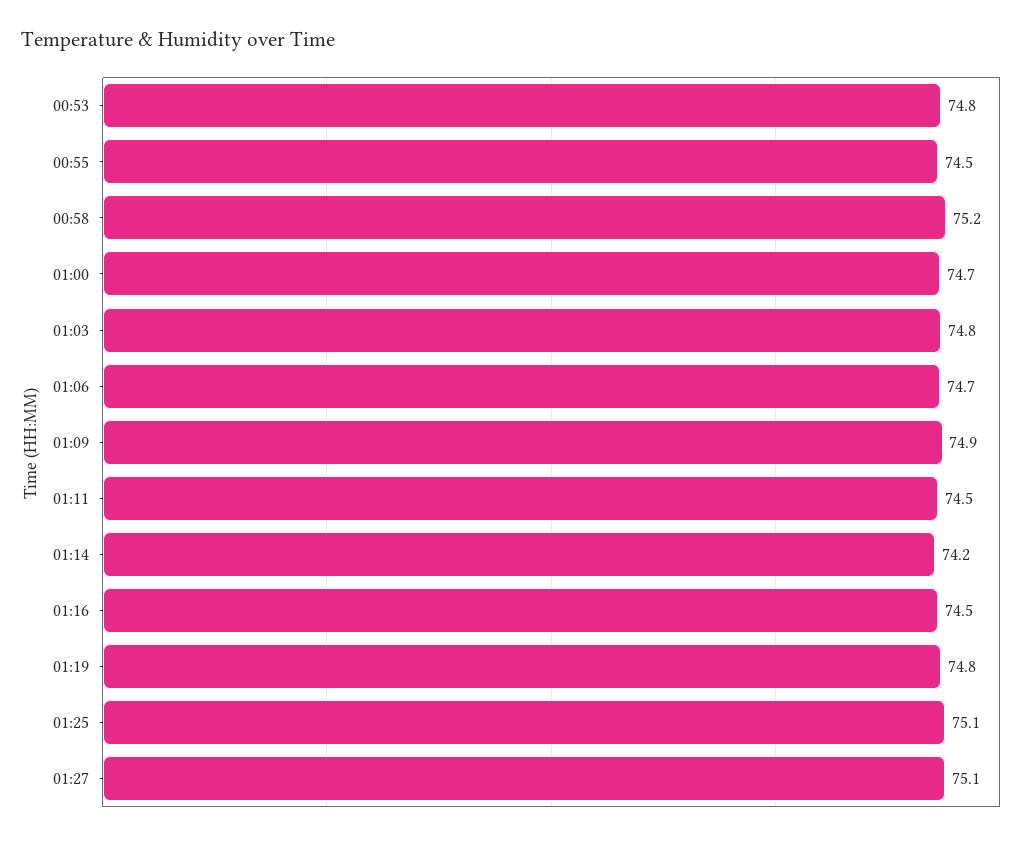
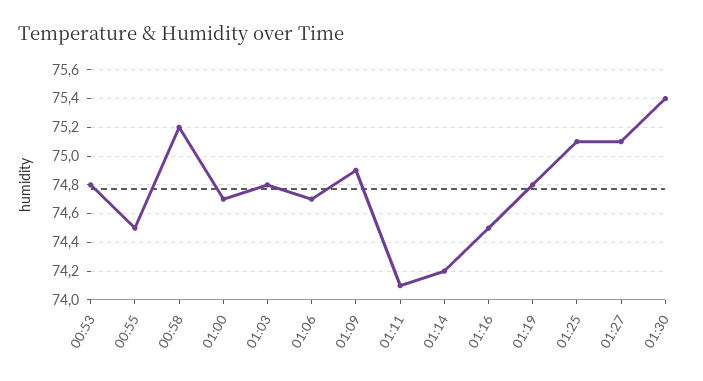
01:11: 74.5 -> 74.1
01:30: none -> 75.4

